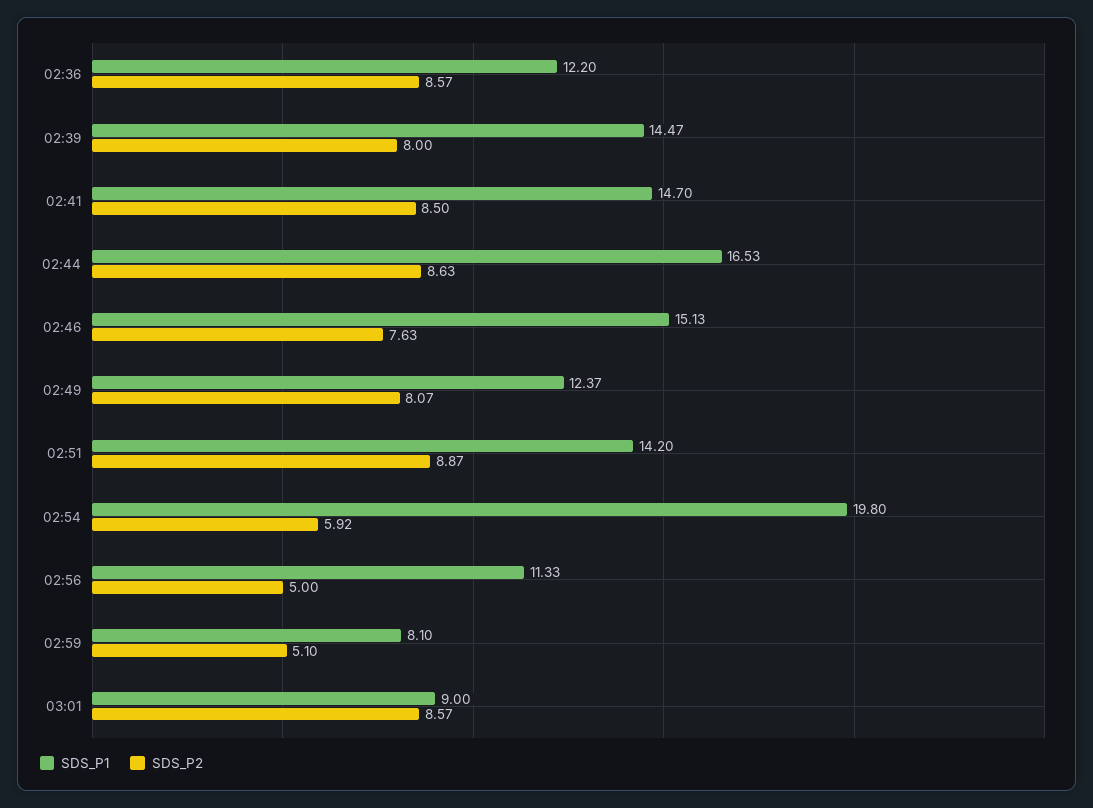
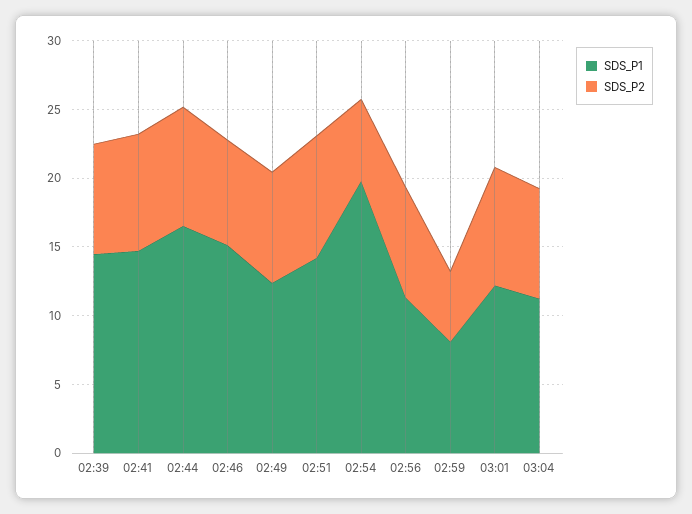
SDS_P1, 02:36: 12.2 -> none
SDS_P2, 02:36: 8.57 -> none
SDS_P2, 02:56: 5 -> 8
SDS_P1, 03:01: 9 -> 12
SDS_P1, 03:04: none -> 11
SDS_P2, 03:04: none -> 8

